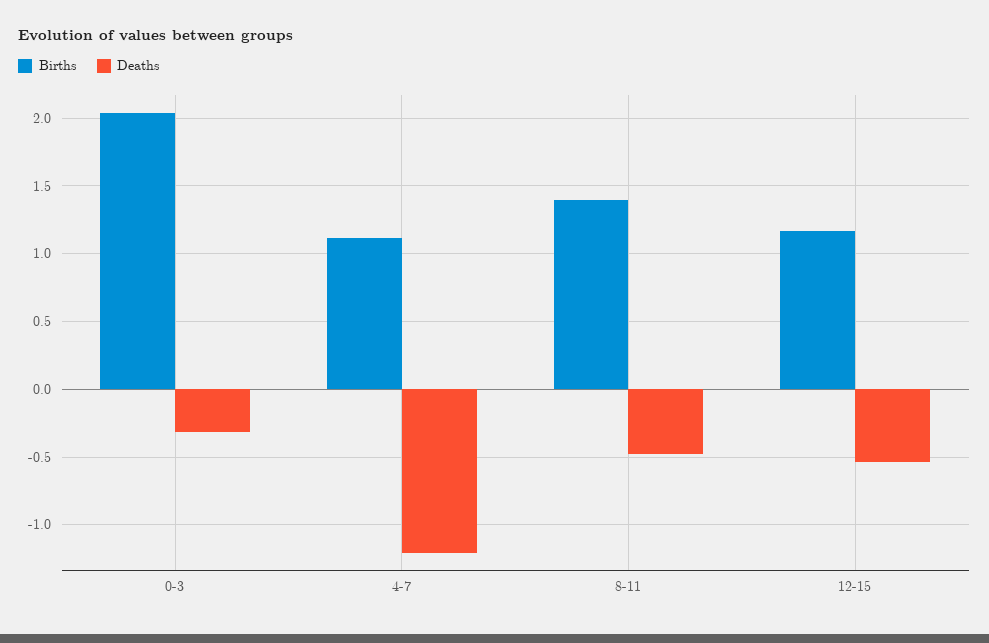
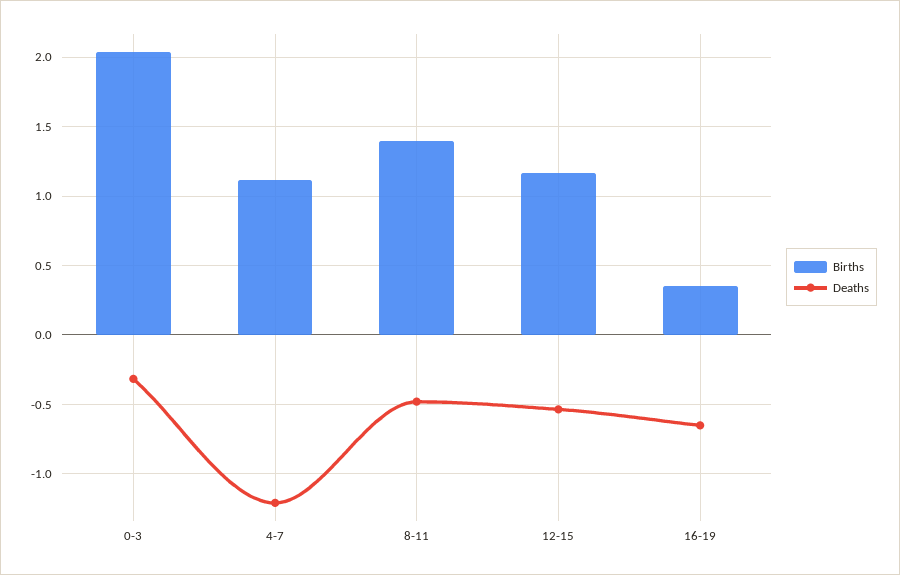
Births, 16-19: none -> 0.35
Deaths, 16-19: none -> -0.65

